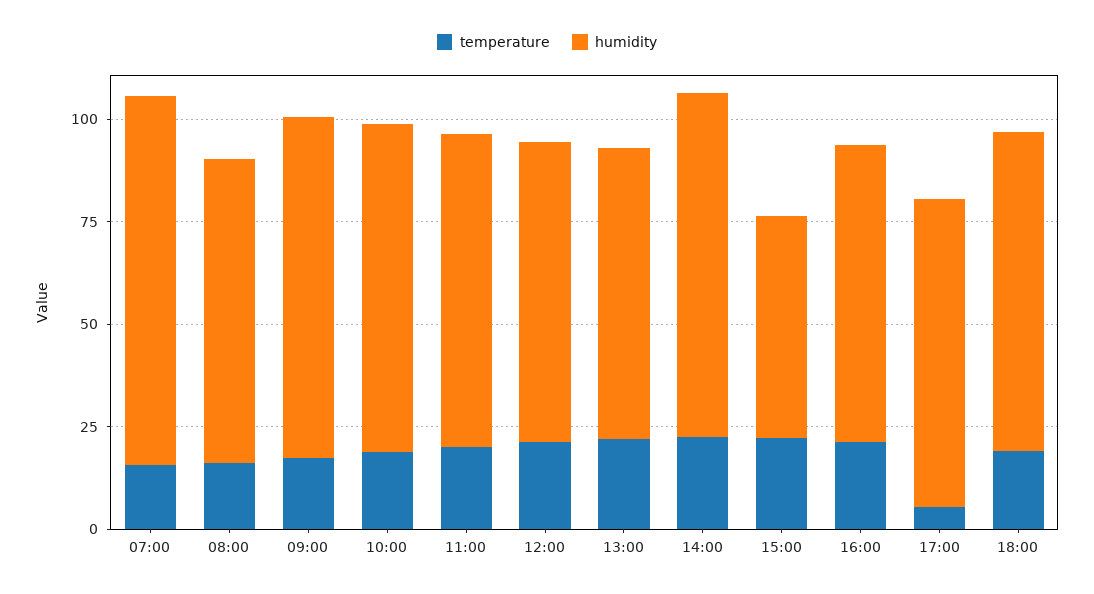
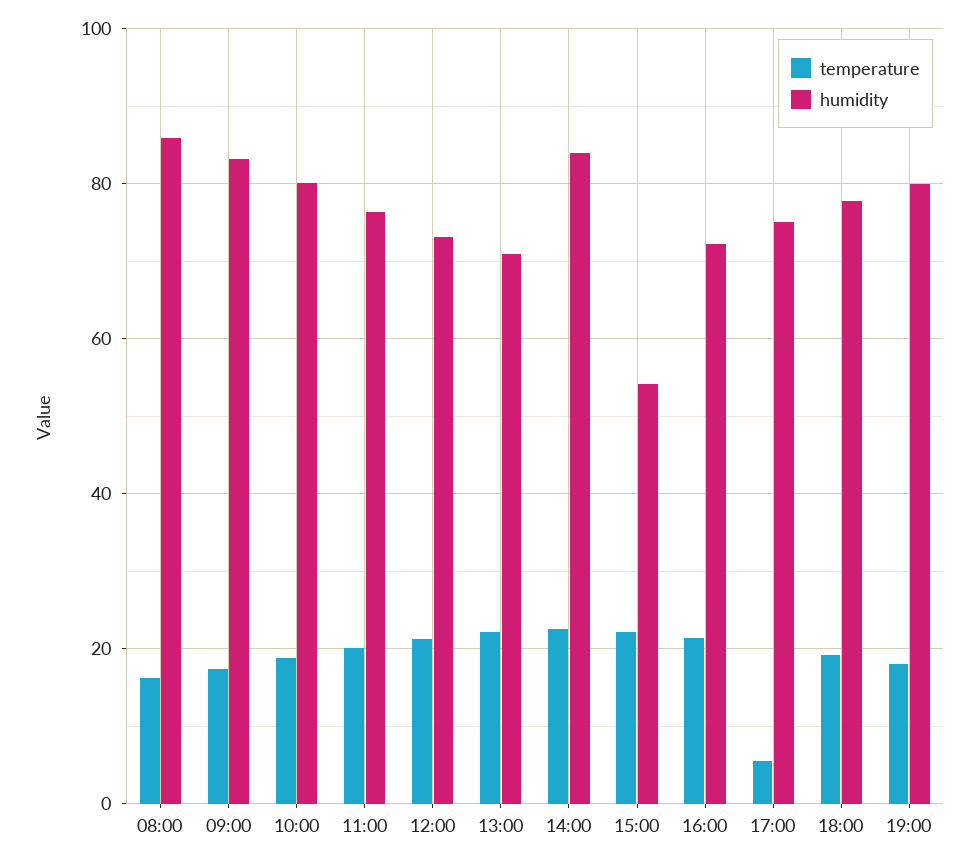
temperature, 07:00: 15 -> none
humidity, 07:00: 90 -> none
humidity, 08:00: 75 -> 86
temperature, 19:00: none -> 18
humidity, 19:00: none -> 80

